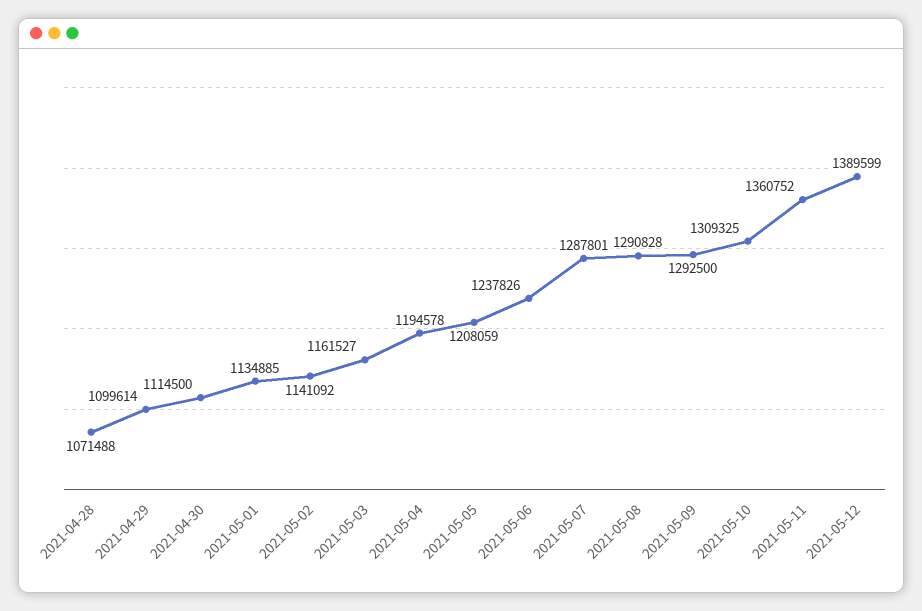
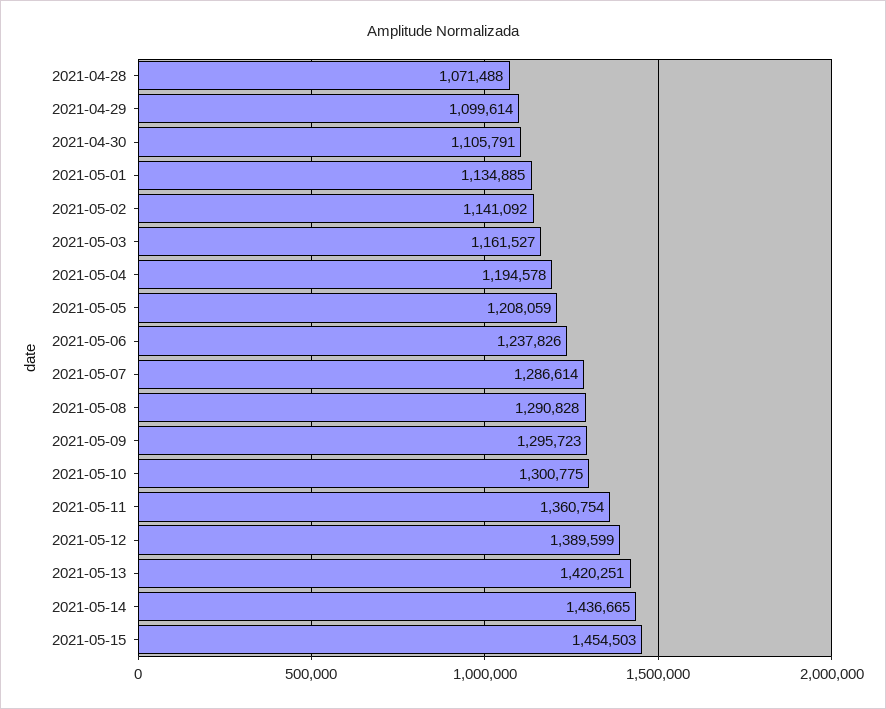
2021-04-30: 1114500 -> 1105791
2021-05-07: 1287801 -> 1286614
2021-05-09: 1292500 -> 1295723
2021-05-10: 1309325 -> 1300775
2021-05-11: 1360752 -> 1360754
2021-05-13: none -> 1420251
2021-05-14: none -> 1436665
2021-05-15: none -> 1454503

